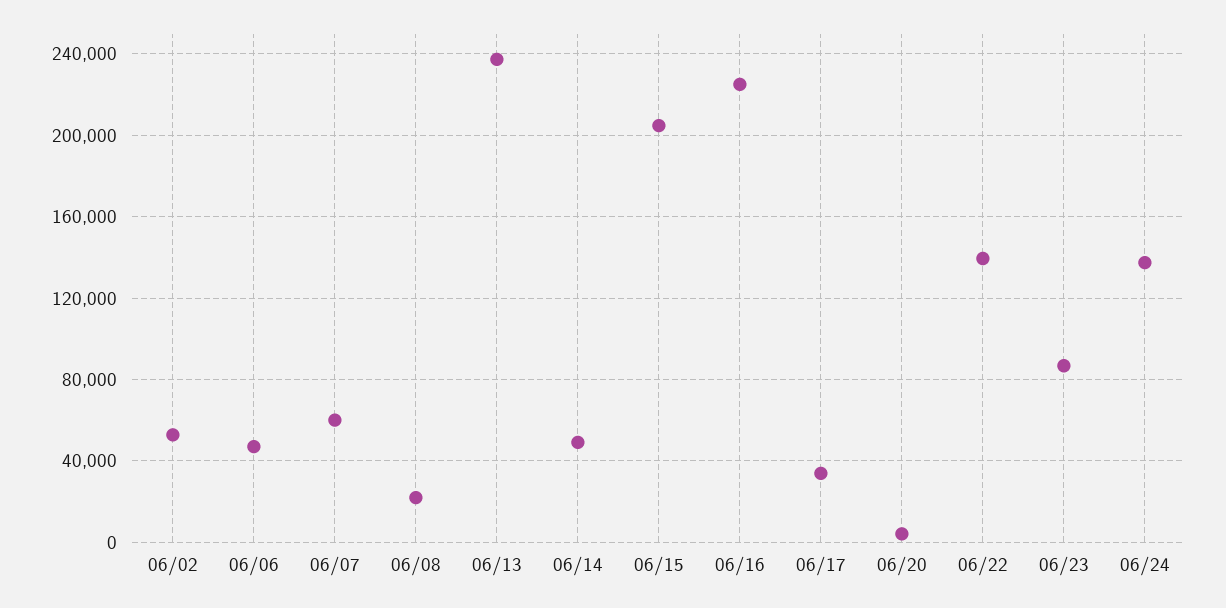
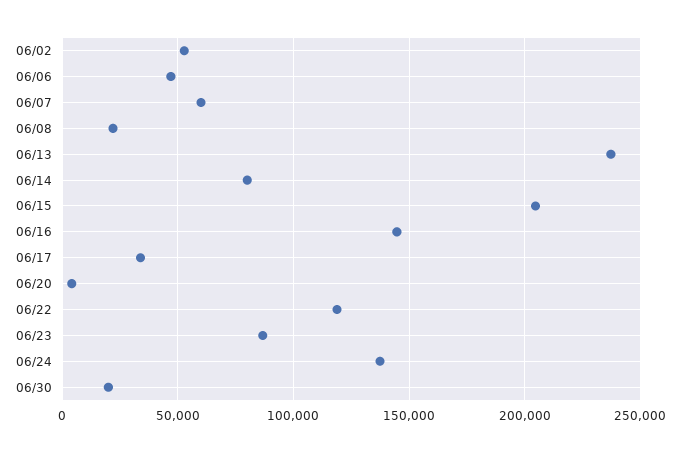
06/14: 50000 -> 80000
06/16: 225000 -> 145000
06/22: 140000 -> 120000
06/30: none -> 20000

